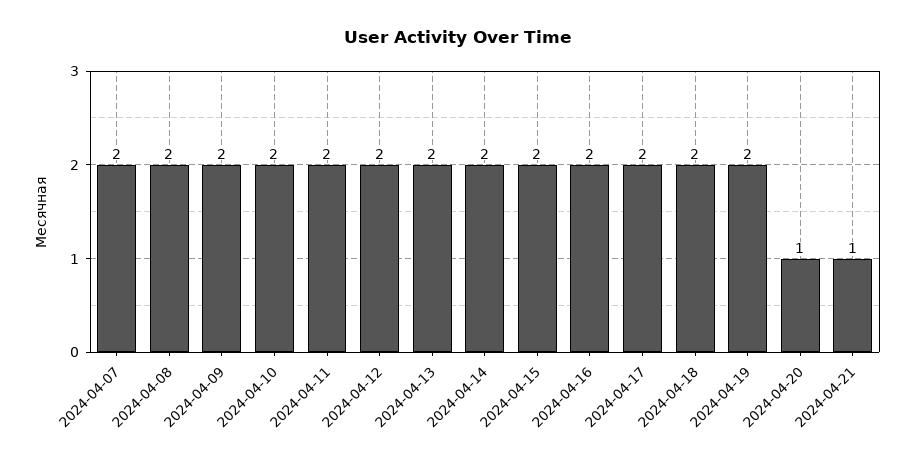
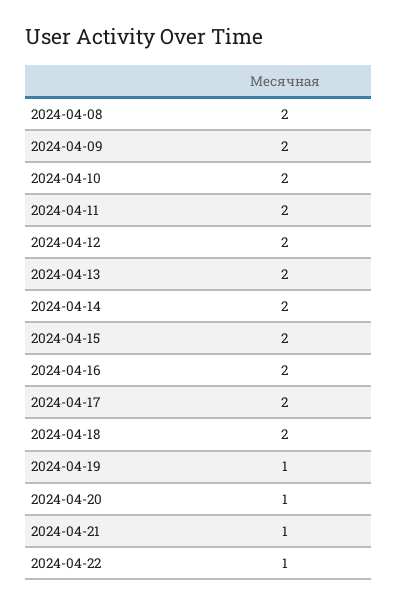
2024-04-07: 2 -> none
2024-04-19: 2 -> 1
2024-04-22: none -> 1

